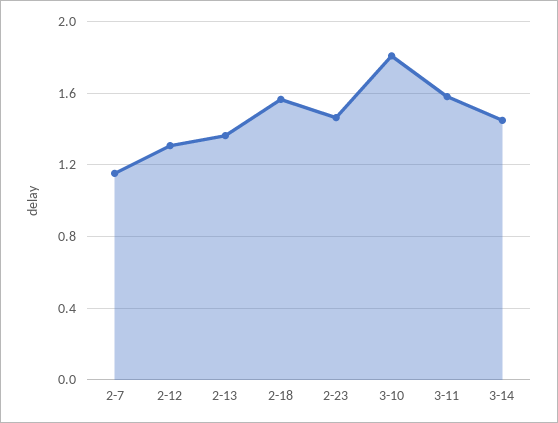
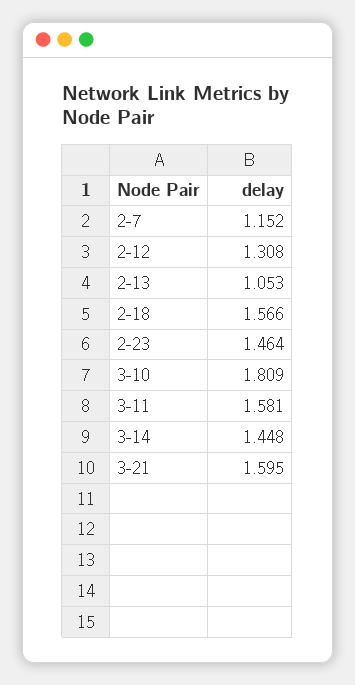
2-13: 1.35 -> 1.053
3-21: none -> 1.595

